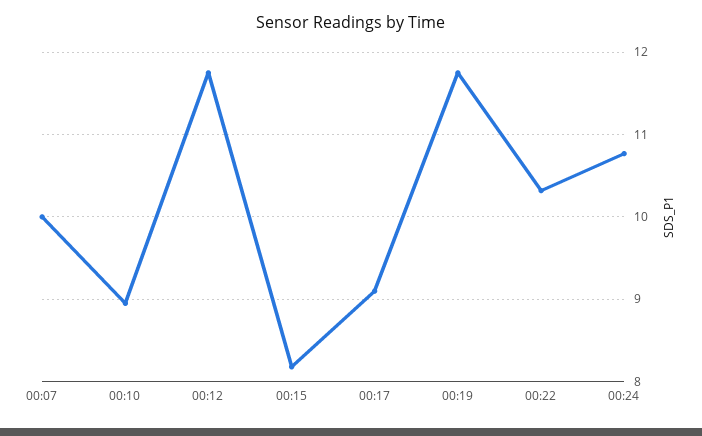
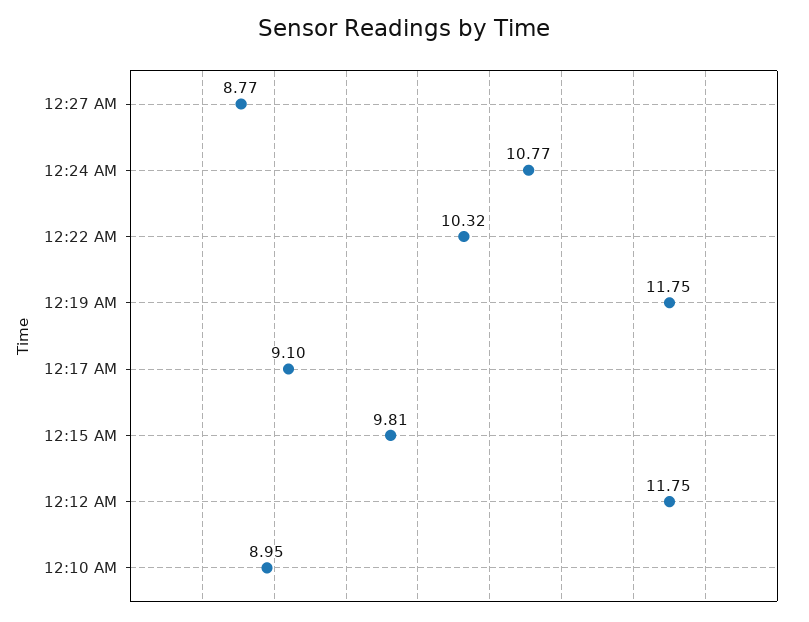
00:07: 10 -> none
00:15: 8.2 -> 9.81
12:27 AM: none -> 8.77

